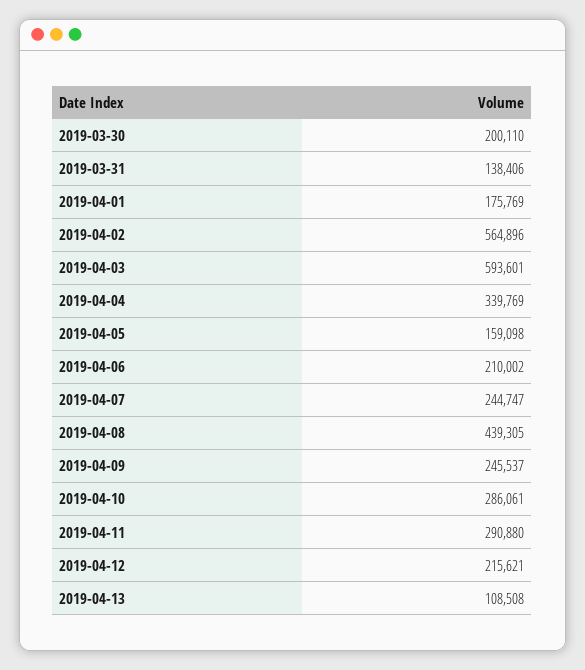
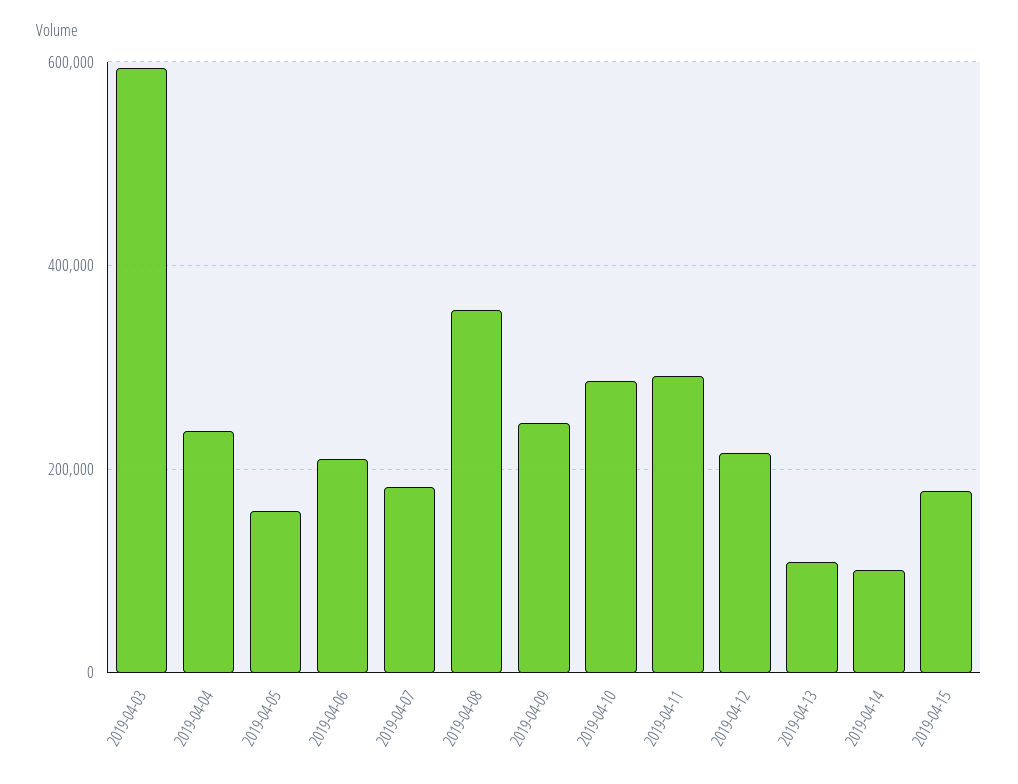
2019-03-30: 200110 -> none
2019-03-31: 138406 -> none
2019-04-01: 175769 -> none
2019-04-02: 564896 -> none
2019-04-04: 339769 -> 240000
2019-04-07: 244747 -> 180000
2019-04-08: 439305 -> 360000
2019-04-14: none -> 100000
2019-04-15: none -> 180000

